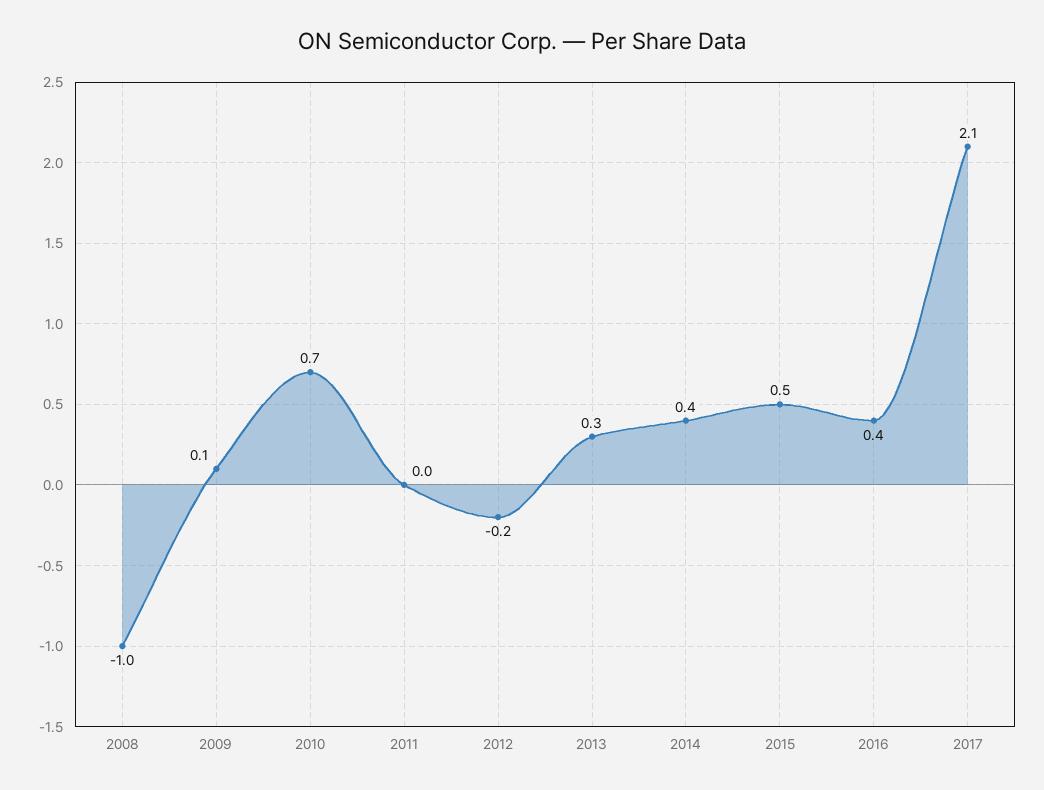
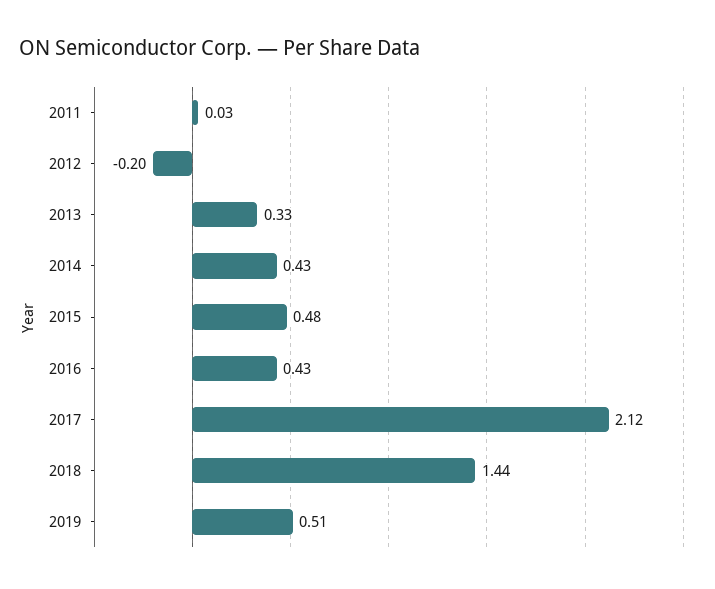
2008: -1 -> none
2009: 0.1 -> none
2010: 0.7 -> none
2018: none -> 1.44
2019: none -> 0.51

